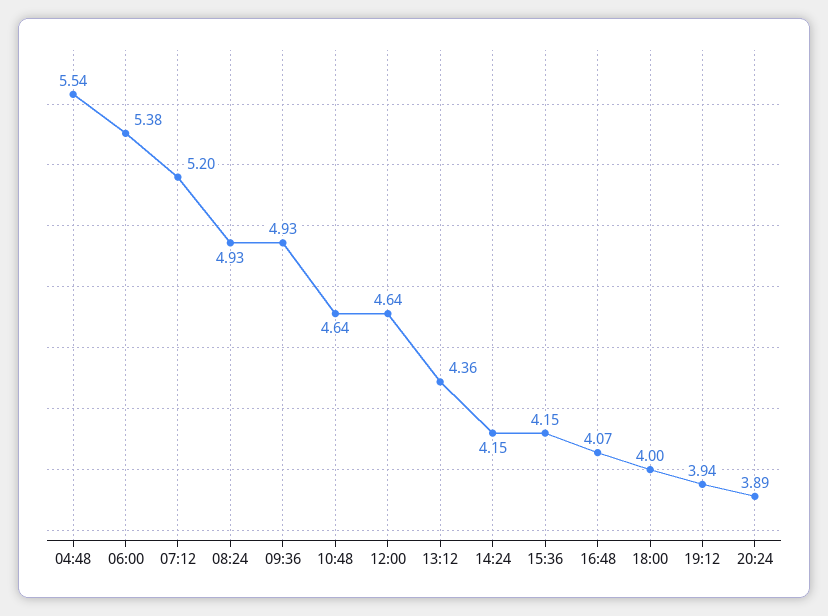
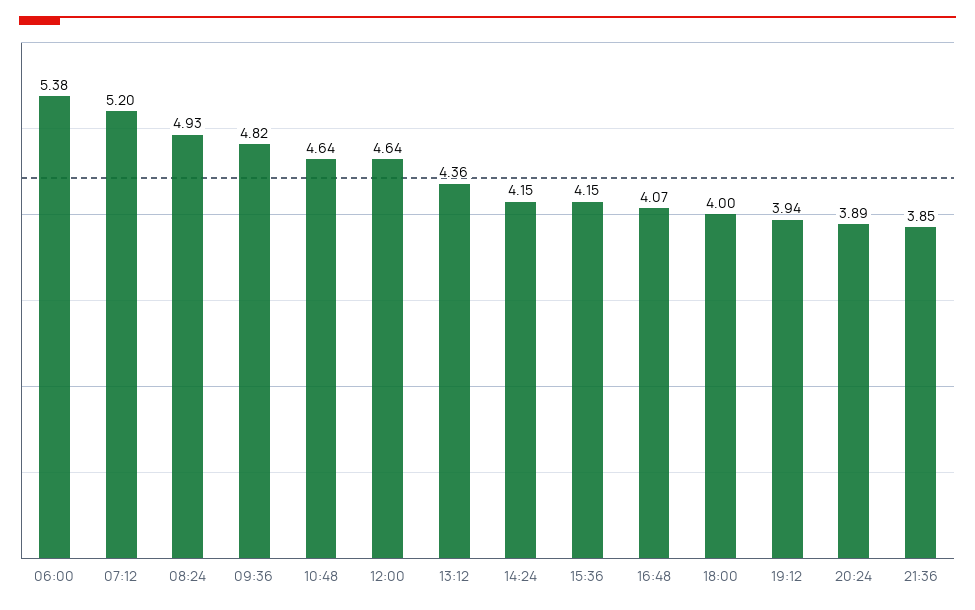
04:48: 5.54 -> none
09:36: 4.93 -> 4.82
21:36: none -> 3.85

